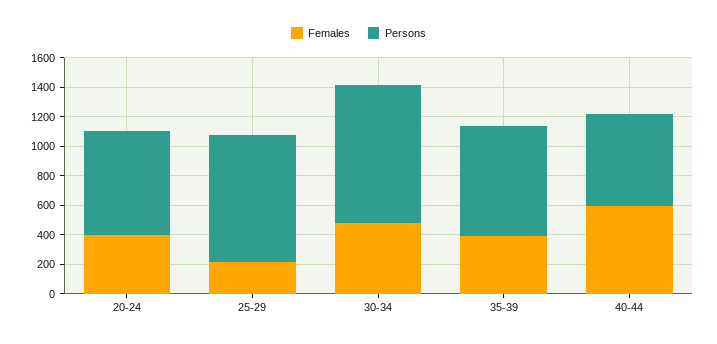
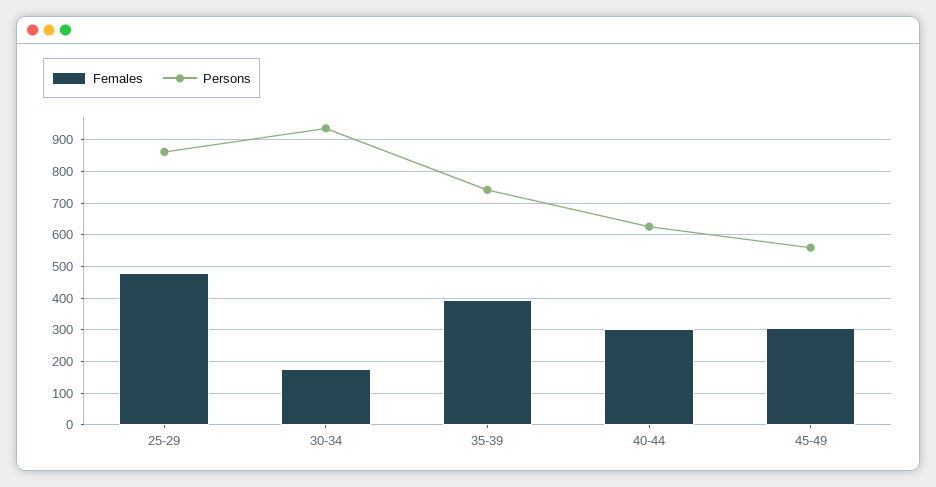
Females, 20-24: 400 -> none
Persons, 20-24: 700 -> none
Females, 25-29: 200 -> 480
Females, 30-34: 500 -> 180
Females, 40-44: 600 -> 300
Females, 45-49: none -> 300
Persons, 45-49: none -> 560

